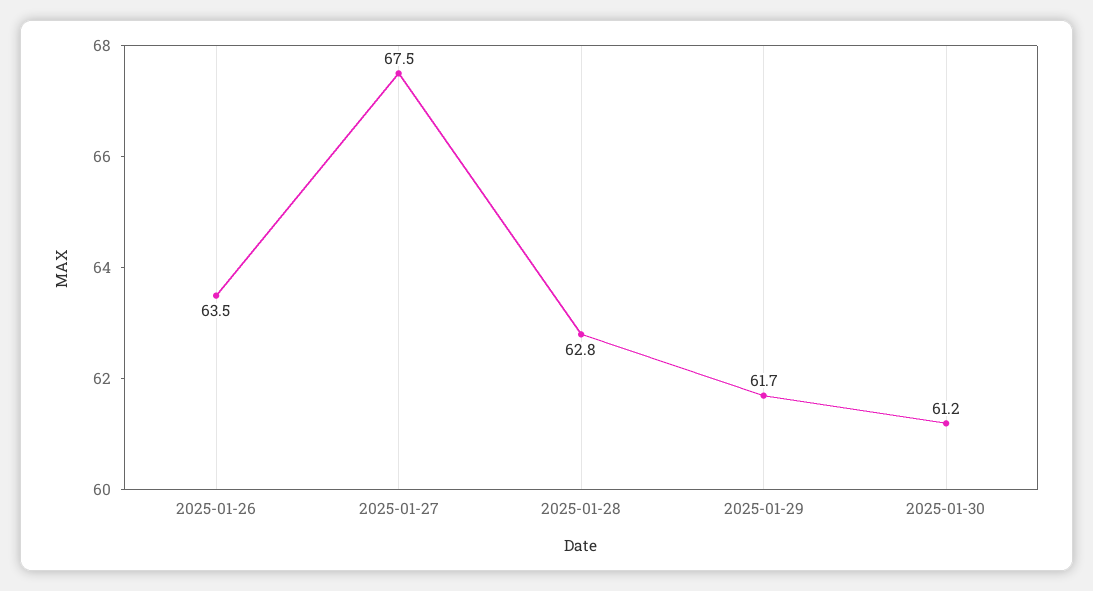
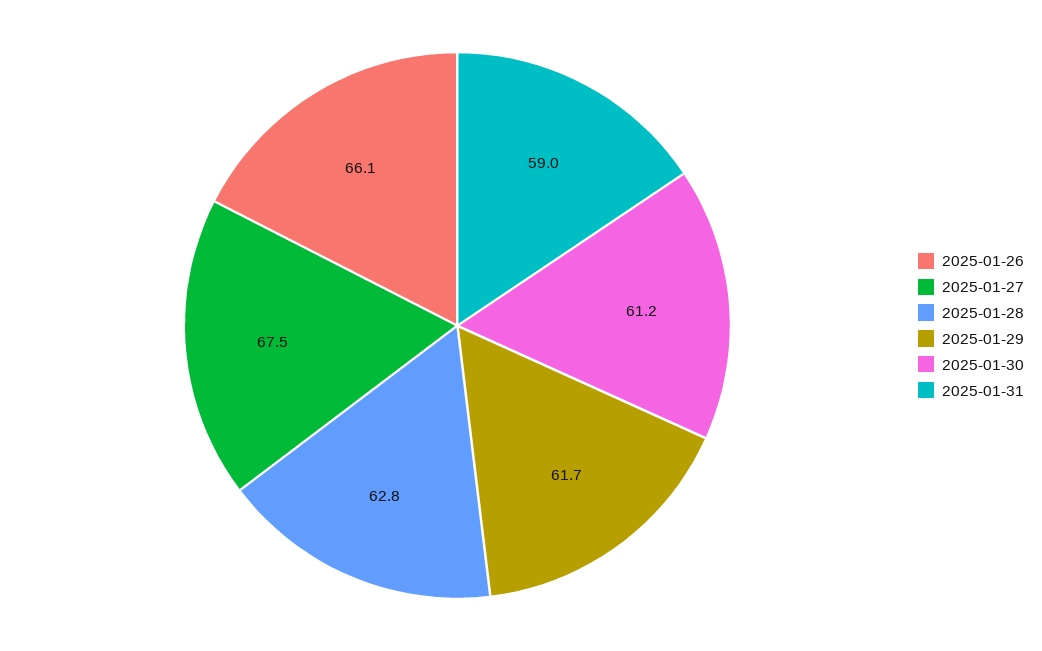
2025-01-26: 63.5 -> 66.1
2025-01-31: none -> 59

